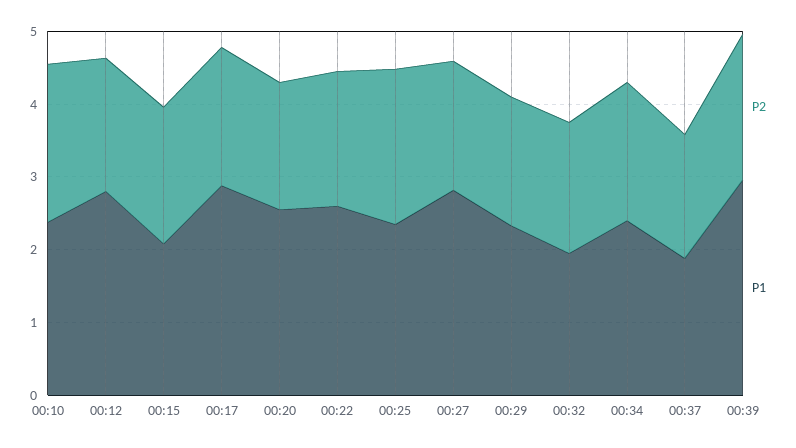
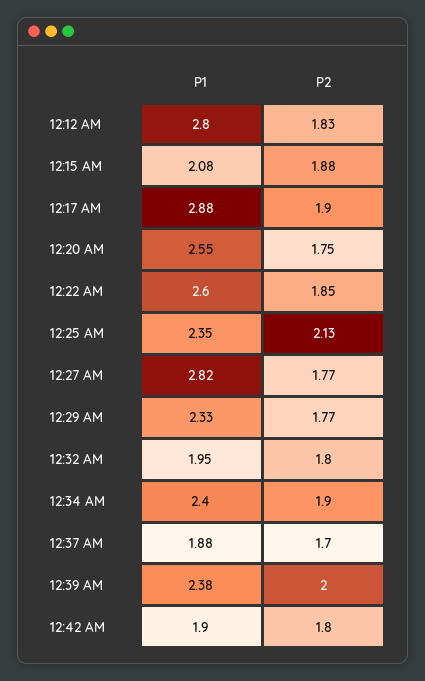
P2, 00:10: 2.2 -> none
P1, 00:10: 2.4 -> none
P1, 00:39: 3 -> 2.38
P1, 12:42 AM: none -> 1.9
P2, 12:42 AM: none -> 1.8

